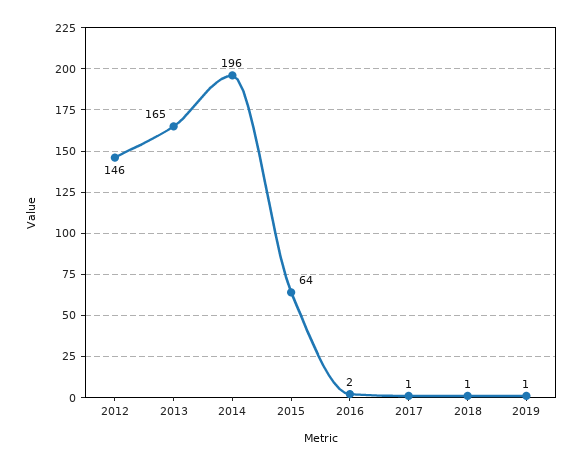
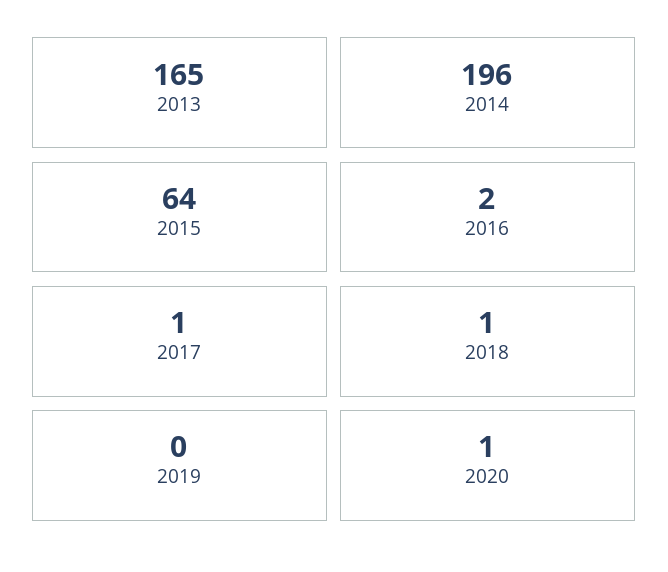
2012: 146 -> none
2019: 1 -> 0
2020: none -> 1

